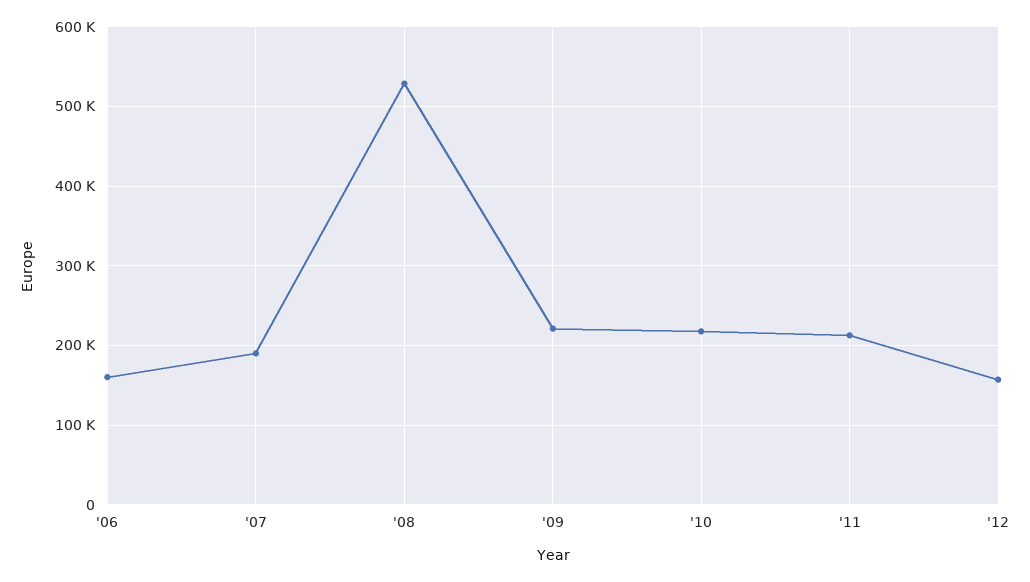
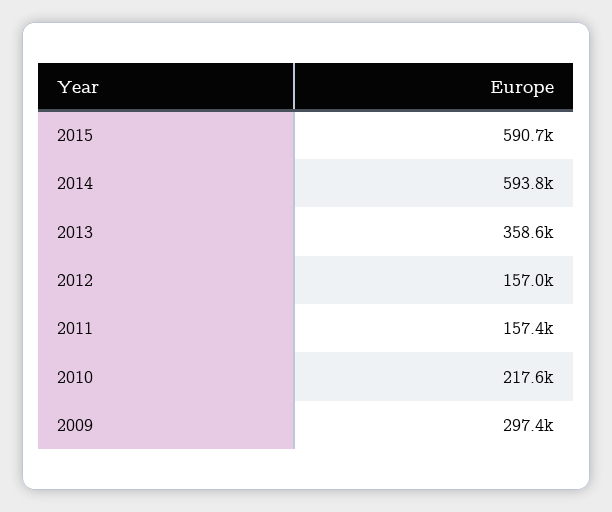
'06: 160000 -> none
'07: 190000 -> none
'08: 530000 -> none
'09: 220000 -> 297400
'11: 210000 -> 157400
2015: none -> 590700
2014: none -> 593800
2013: none -> 358600

